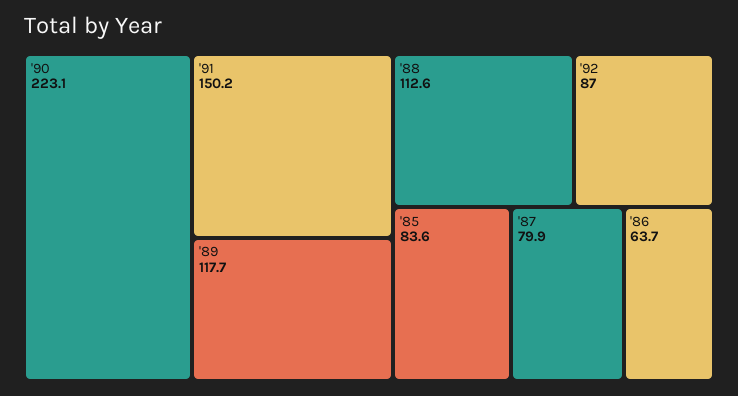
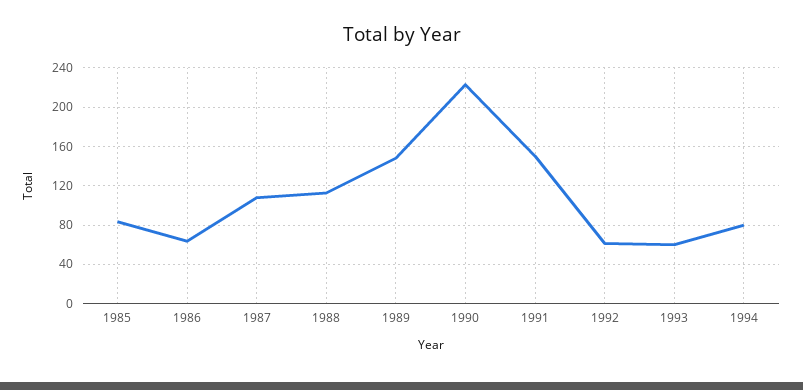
'89: 117.7 -> 150
'92: 87 -> 60
'87: 79.9 -> 110
1993: none -> 60
1994: none -> 80

